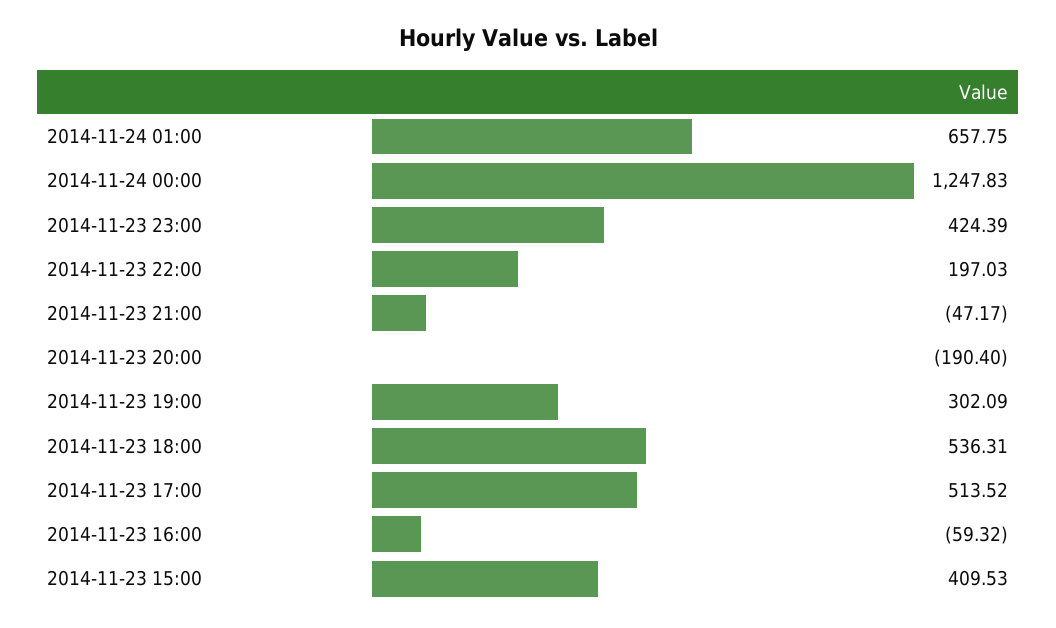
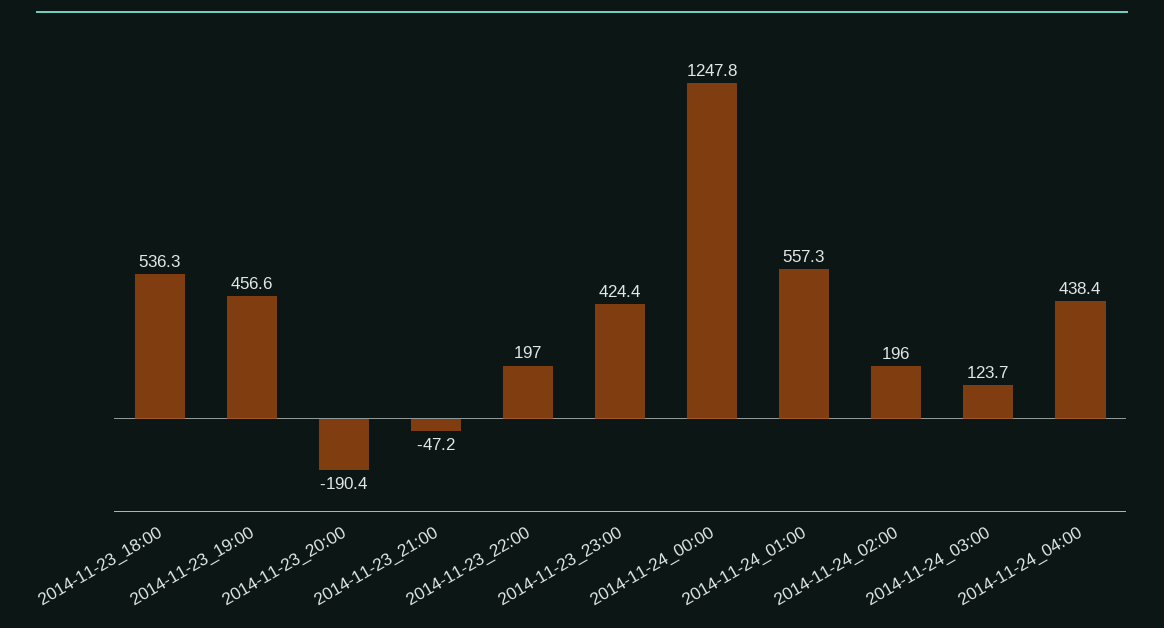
2014-11-24 01:00: 657.75 -> 557.3
2014-11-23 19:00: 302.09 -> 456.6
2014-11-23 17:00: 513.52 -> none
2014-11-23 16:00: -59.32 -> none
2014-11-23 15:00: 409.53 -> none
2014-11-24_02:00: none -> 196
2014-11-24_03:00: none -> 123.7
2014-11-24_04:00: none -> 438.4

